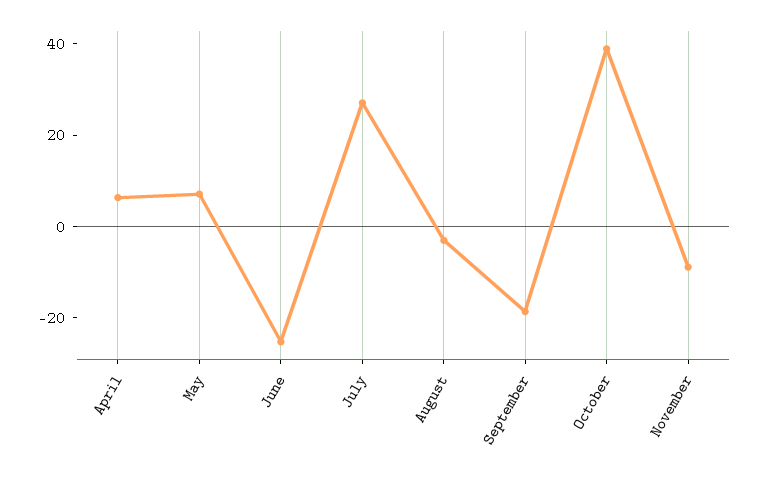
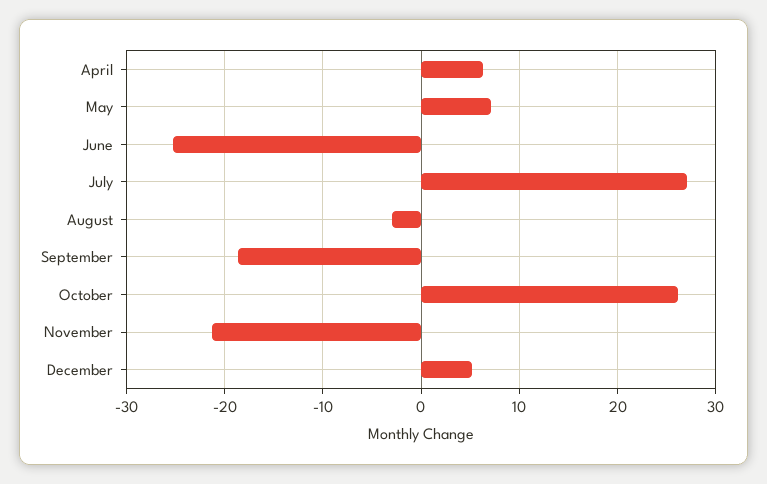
October: 40 -> 26
November: -10 -> -21
December: none -> 5

